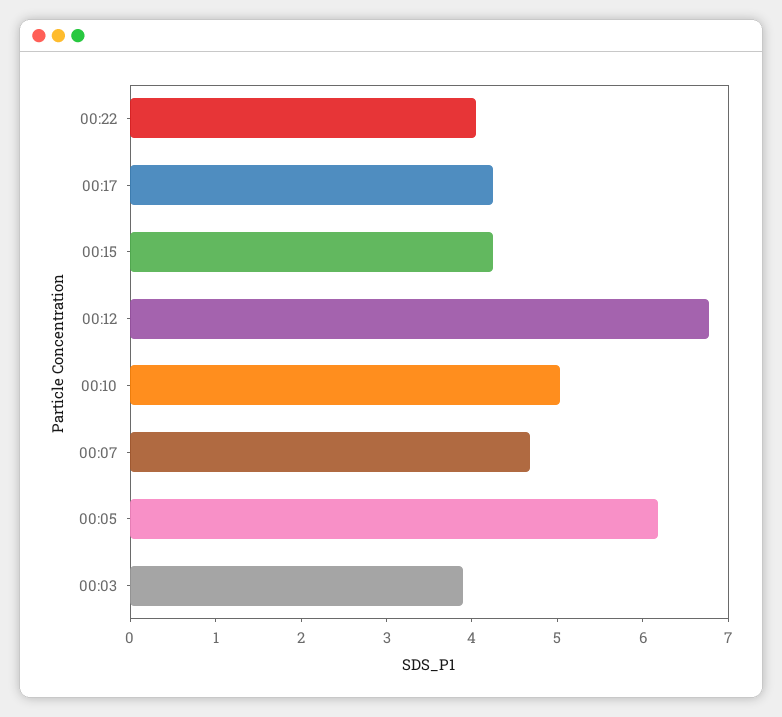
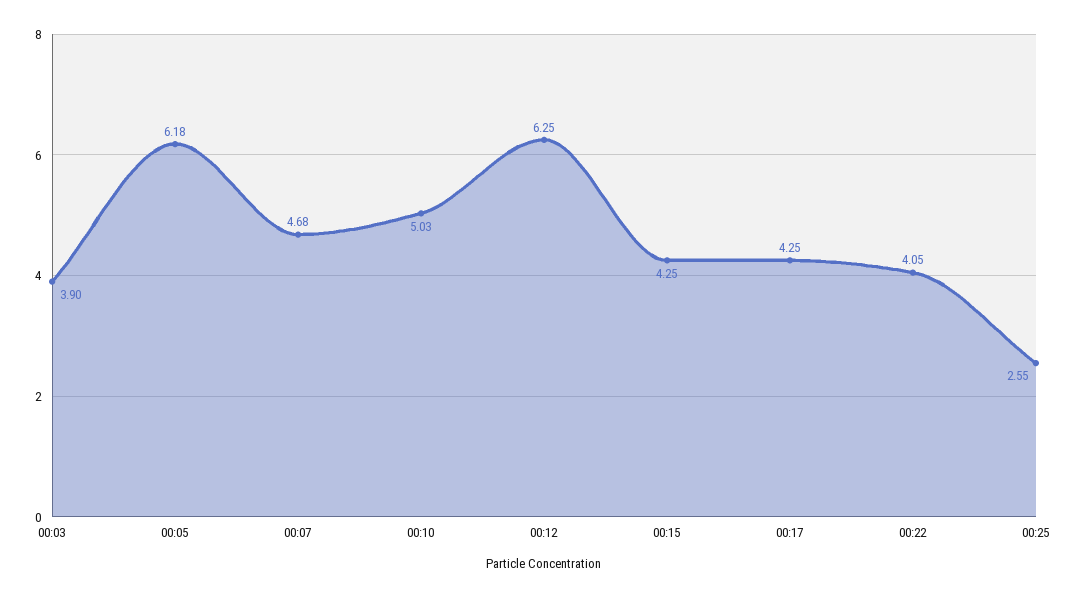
00:12: 6.8 -> 6.25
00:25: none -> 2.55

